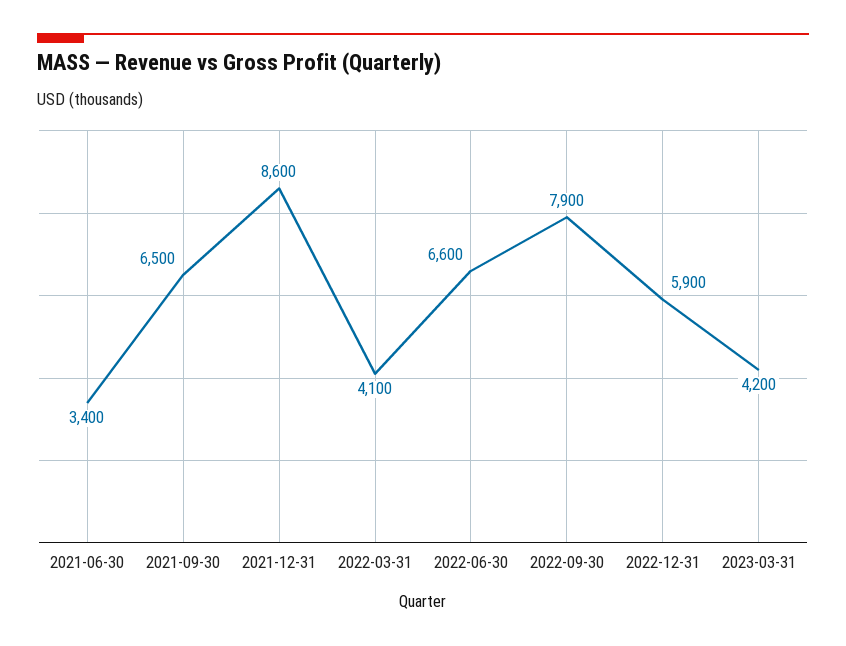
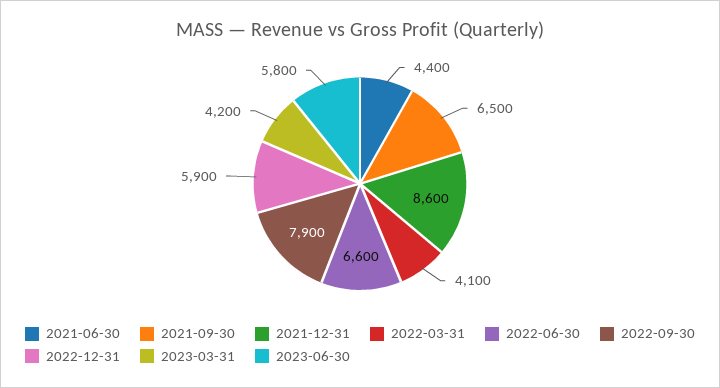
2021-06-30: 3400 -> 4400
2023-06-30: none -> 5800

